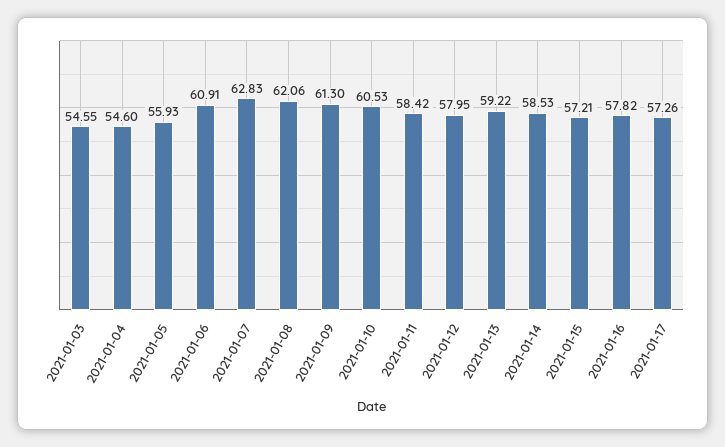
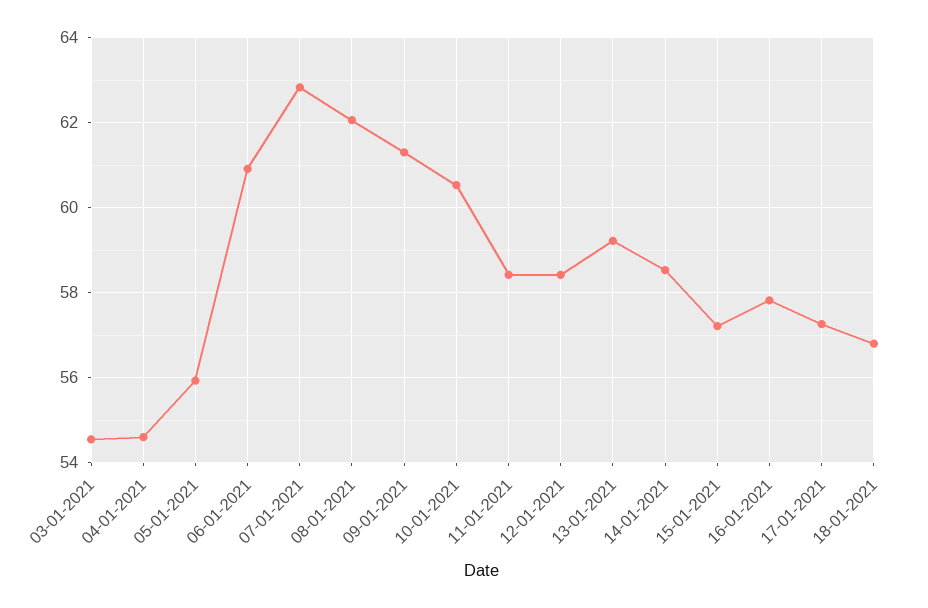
2021-01-12: 57.95 -> 58.4
18-01-2021: none -> 56.8

